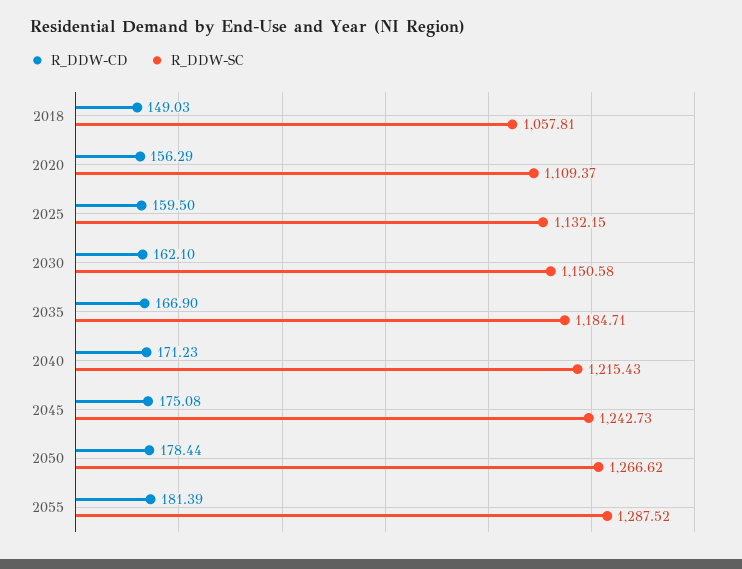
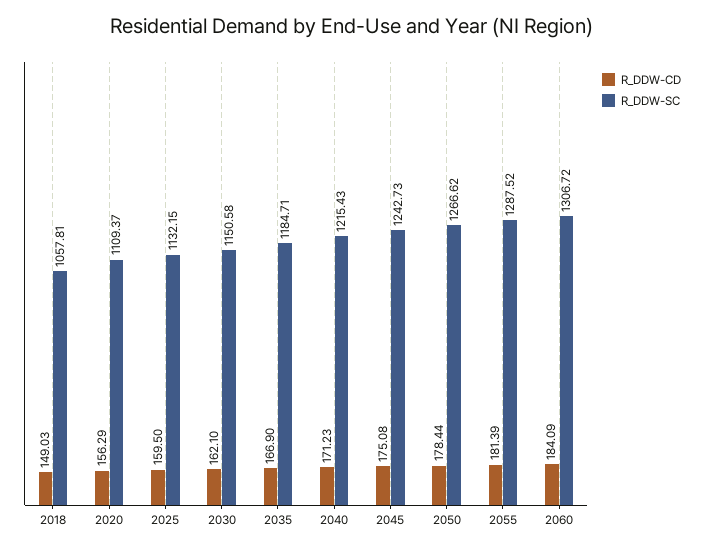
R_DDW-CD, 2060: none -> 184.09
R_DDW-SC, 2060: none -> 1306.72

